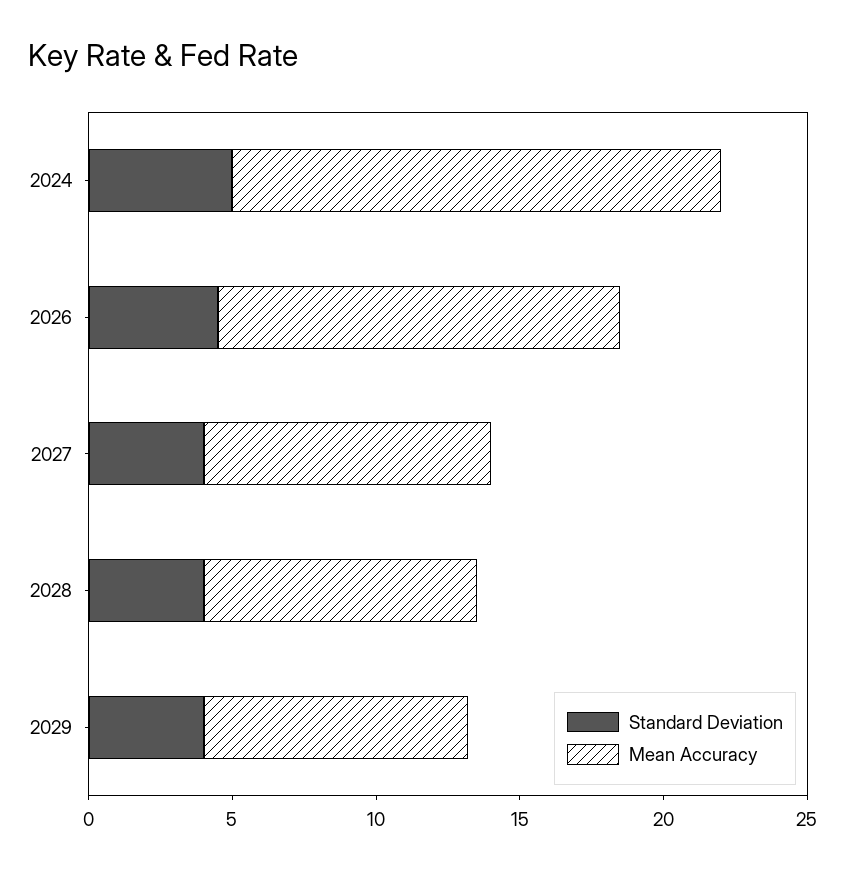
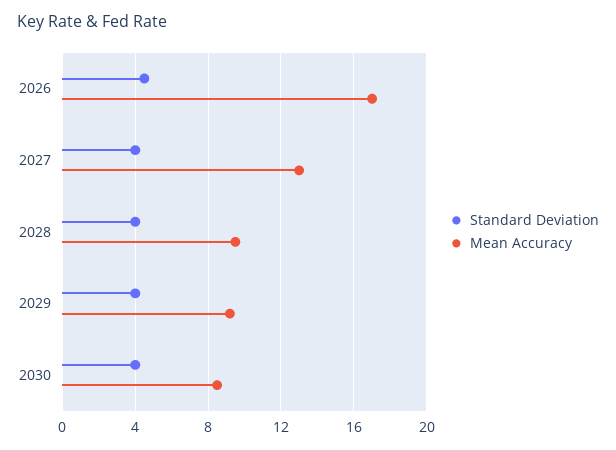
Standard Deviation, 2024: 5 -> none
Mean Accuracy, 2024: 17 -> none
Mean Accuracy, 2026: 14 -> 17
Mean Accuracy, 2027: 10 -> 13
Standard Deviation, 2030: none -> 4
Mean Accuracy, 2030: none -> 8.5

